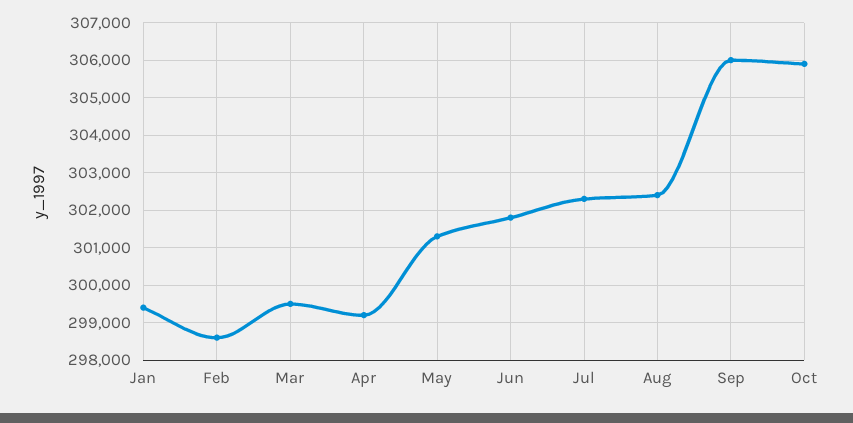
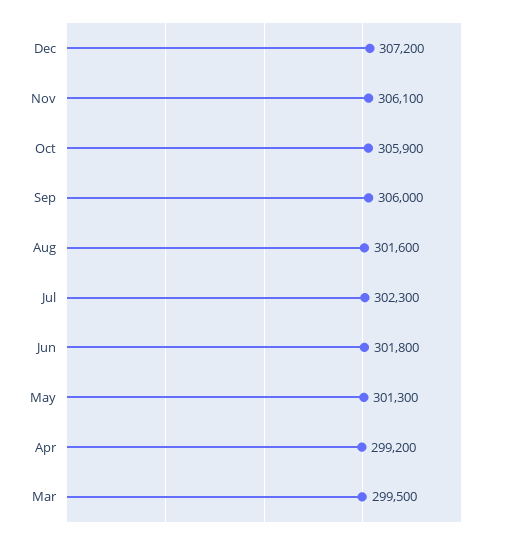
Jan: 299400 -> none
Feb: 298600 -> none
Aug: 302400 -> 301600
Dec: none -> 307200
Nov: none -> 306100

